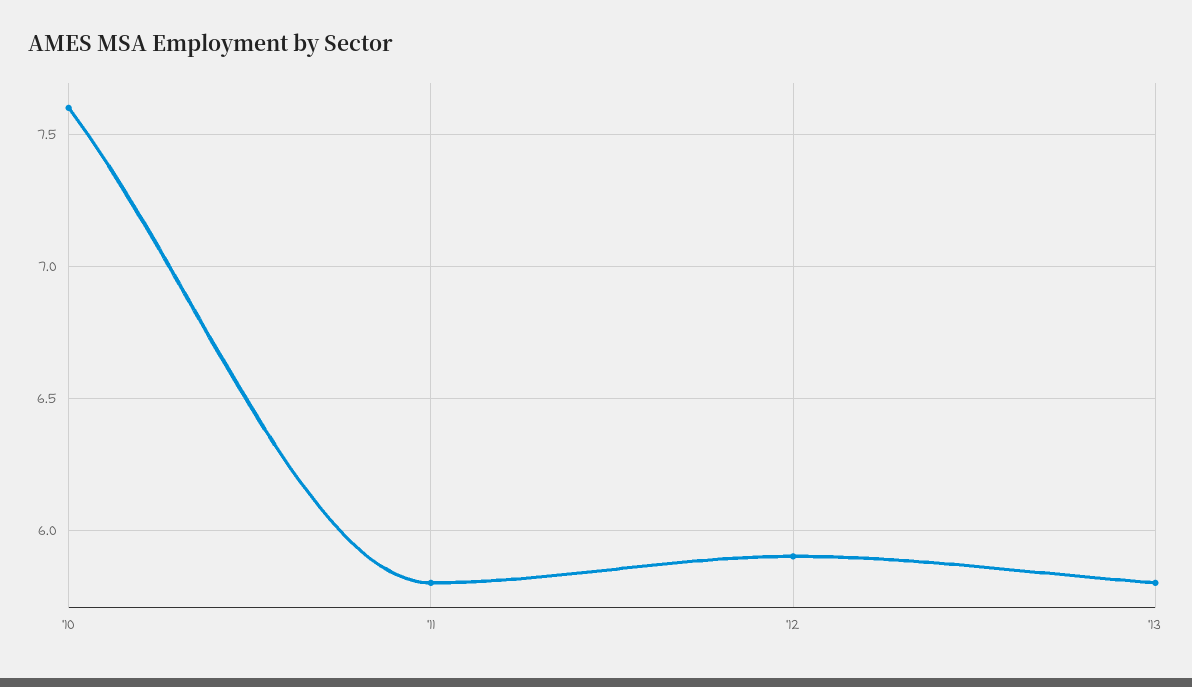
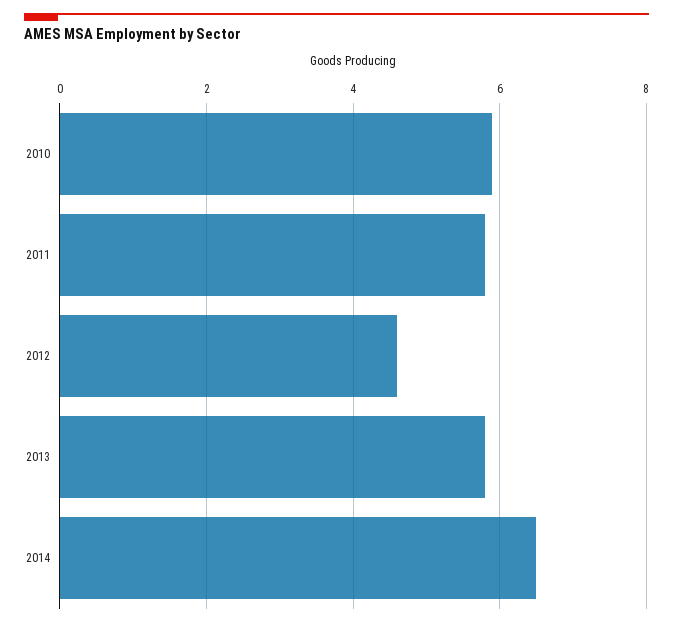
'10: 7.6 -> 6
'12: 5.9 -> 4.5
2014: none -> 6.5

